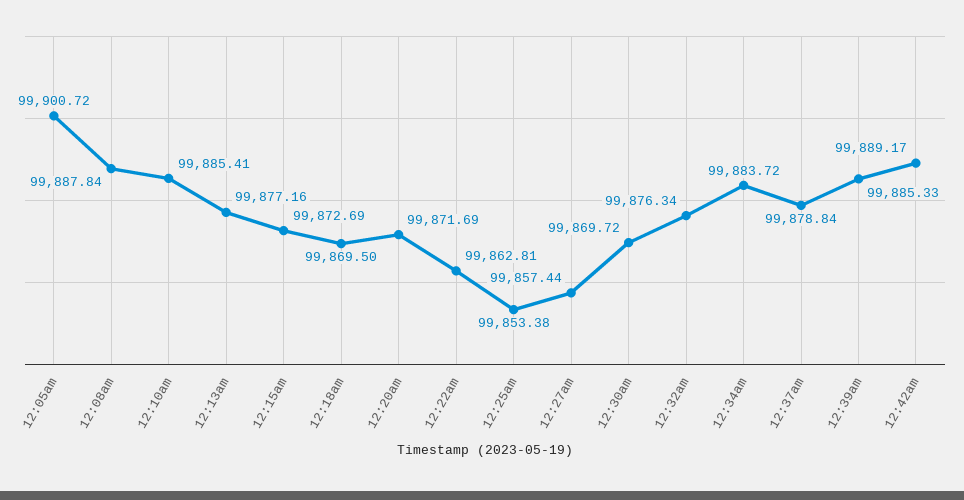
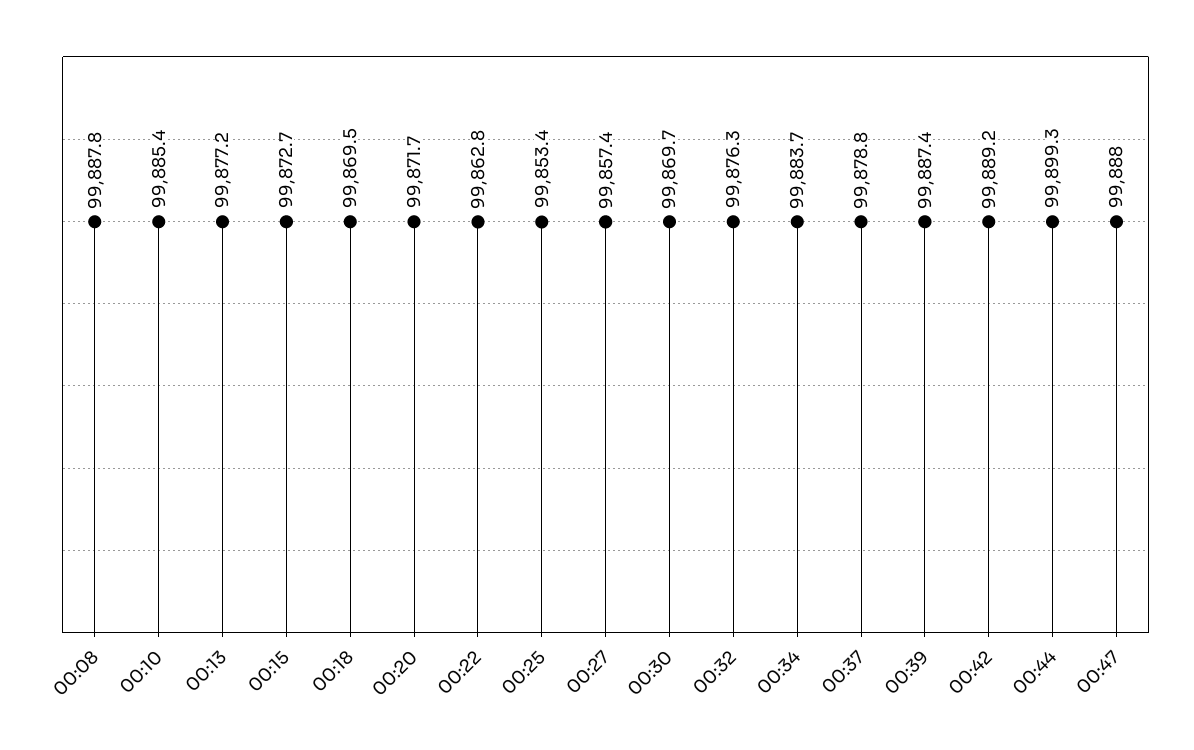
12:05am: 99900.72 -> none
12:39am: 99885.33 -> 99887.4
00:44: none -> 99899.3
00:47: none -> 99888

